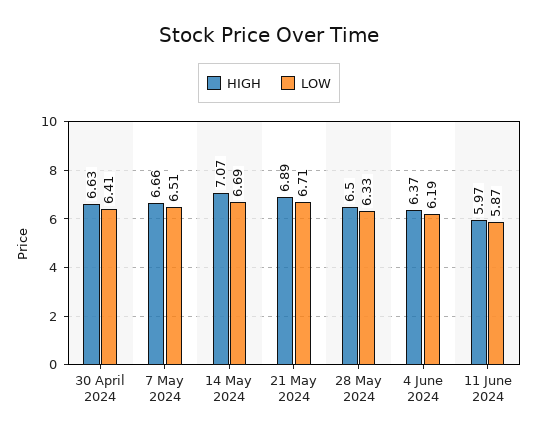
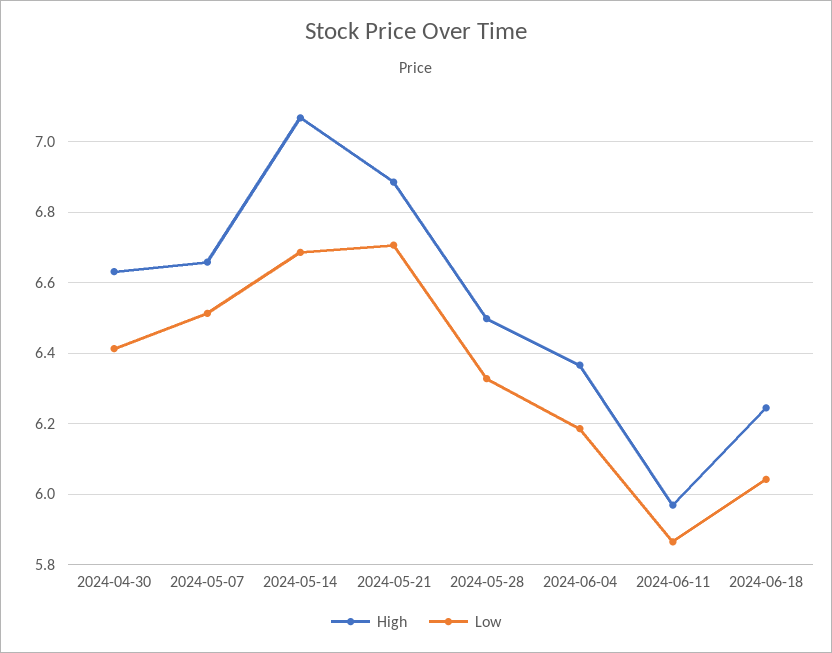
HIGH, 2024-06-18: none -> 6.24
LOW, 2024-06-18: none -> 6.04

